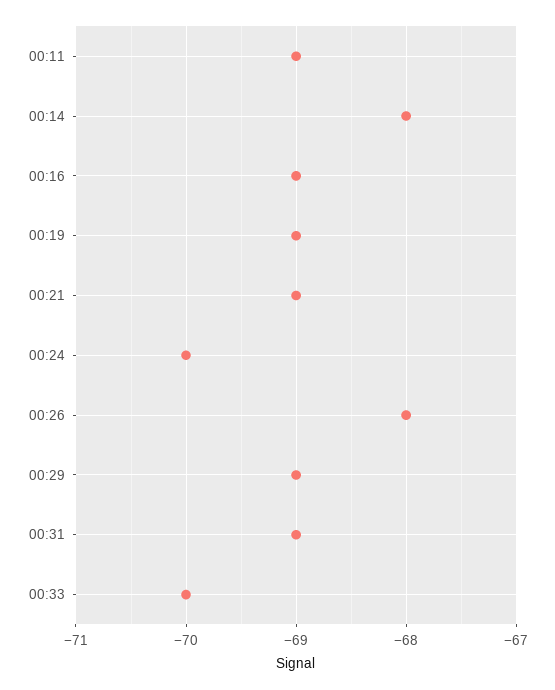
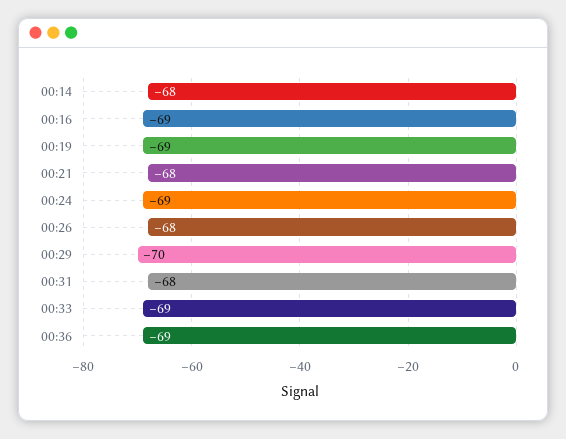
00:11: -69 -> none
00:21: -69 -> -68
00:24: -70 -> -69
00:29: -69 -> -70
00:31: -69 -> -68
00:33: -70 -> -69
00:36: none -> -69

